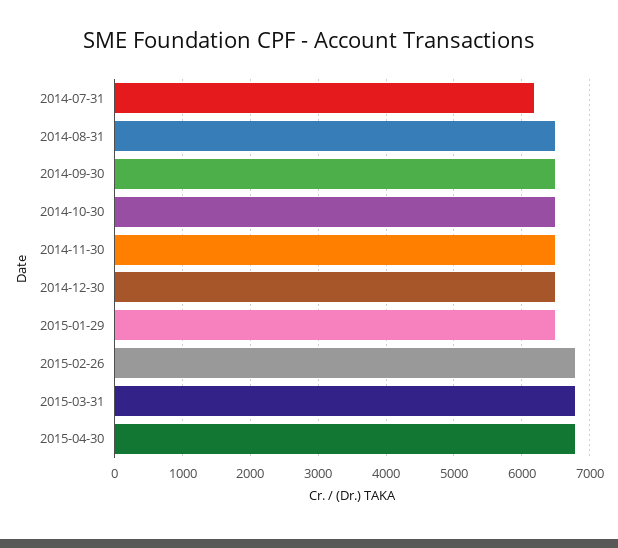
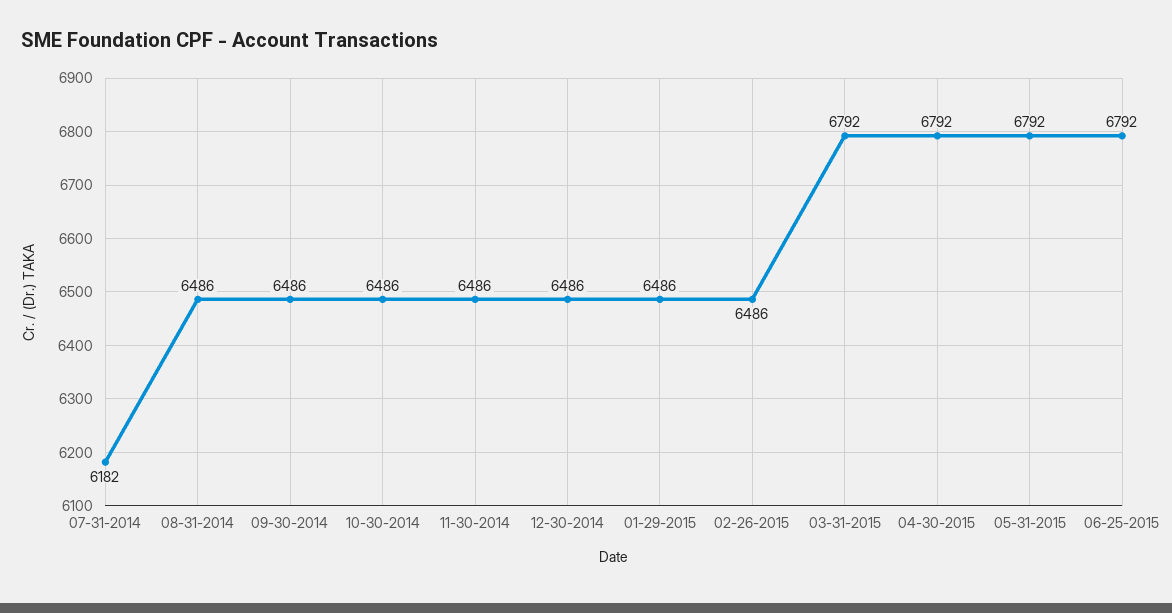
2015-02-26: 6800 -> 6486
05-31-2015: none -> 6792
06-25-2015: none -> 6792

